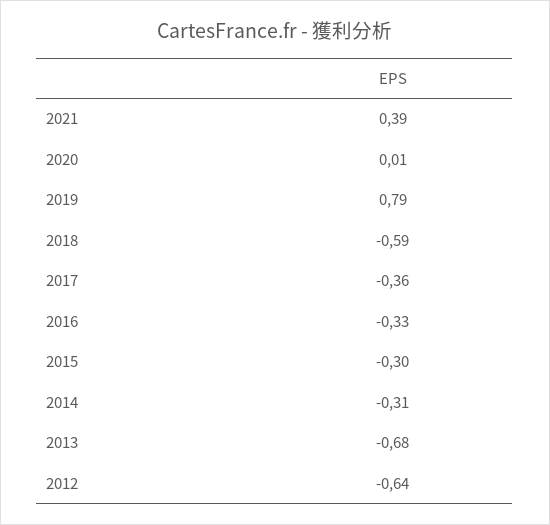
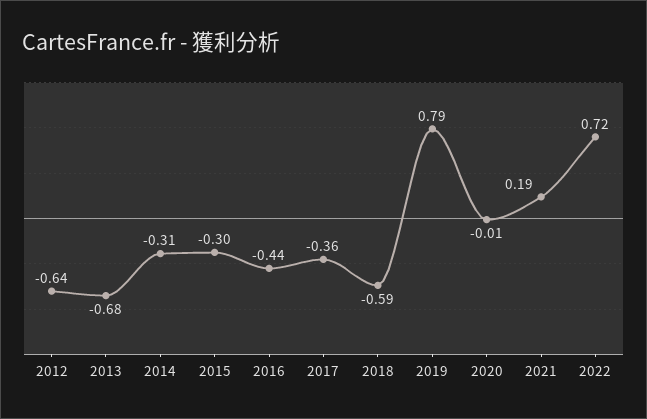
2021: 0.39 -> 0.19
2020: 0.01 -> -0.01
2016: -0.33 -> -0.44
2022: none -> 0.72

